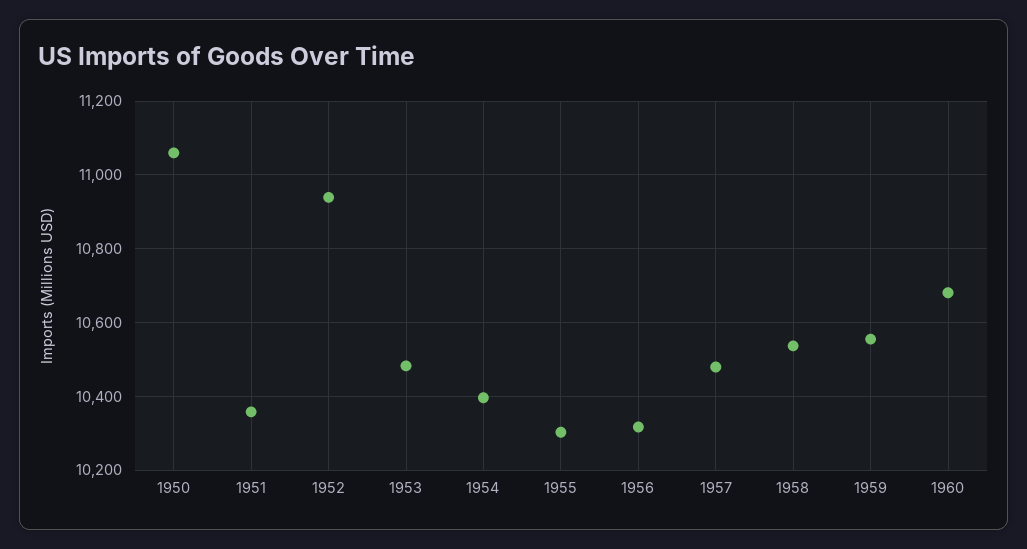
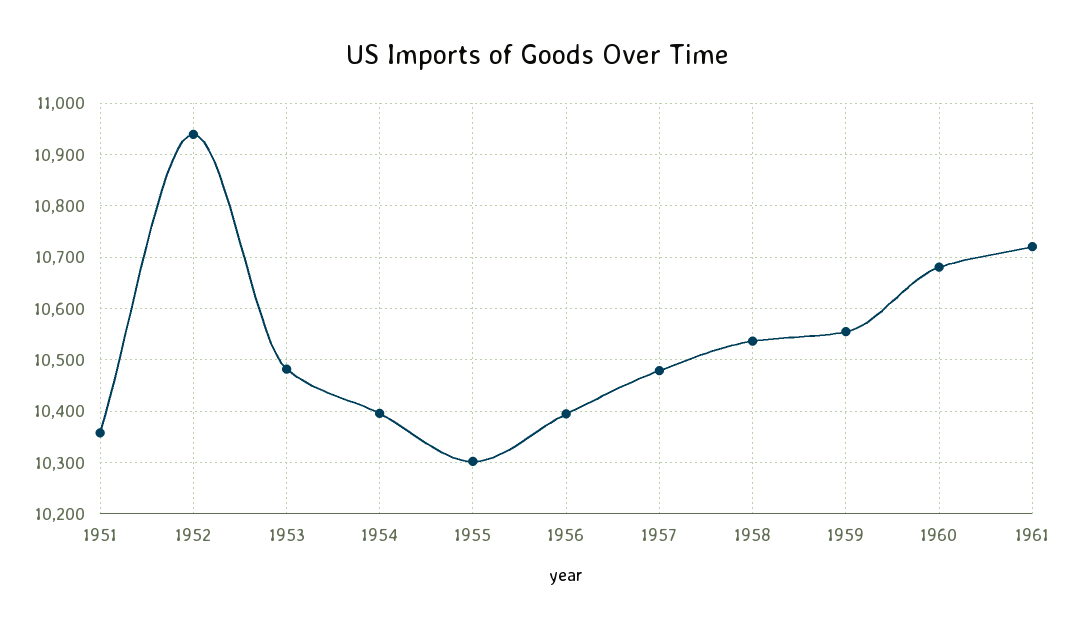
1950: 11060 -> none
1956: 10320 -> 10400
1961: none -> 10720

